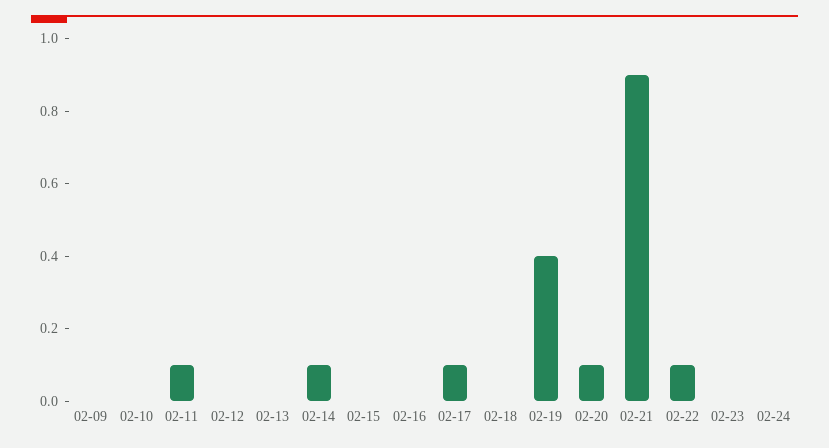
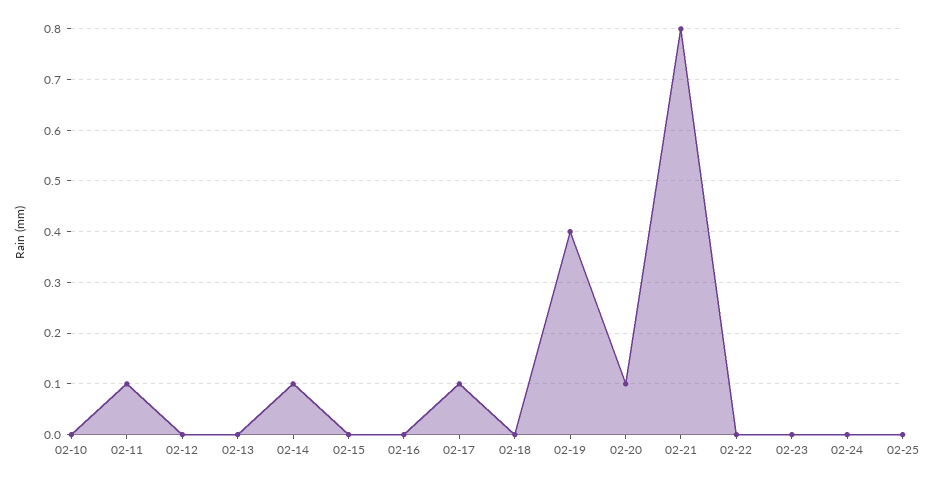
02-09: 0 -> none
02-21: 0.9 -> 0.8
02-22: 0.1 -> 0
02-25: none -> 0

